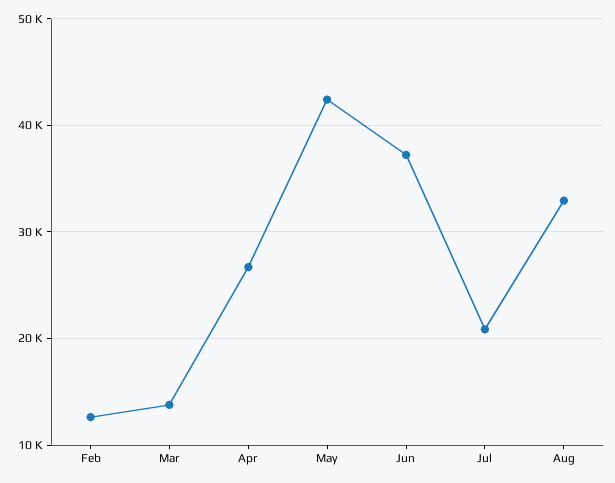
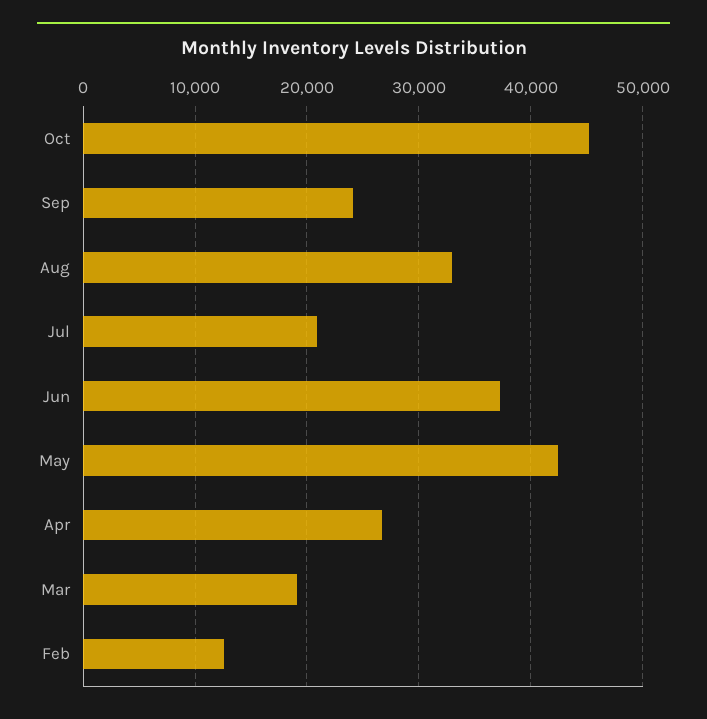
Mar: 14000 -> 19000
Oct: none -> 45000
Sep: none -> 24000

